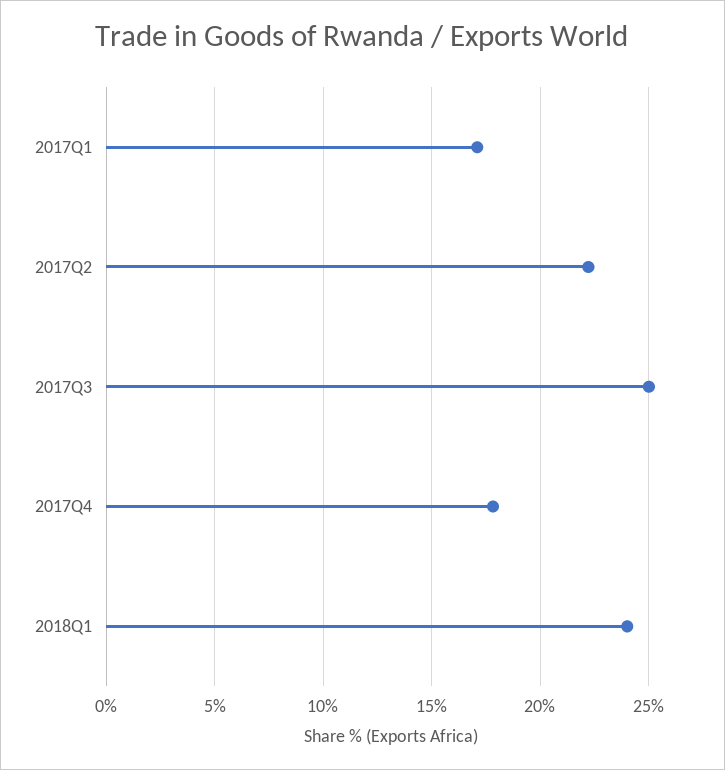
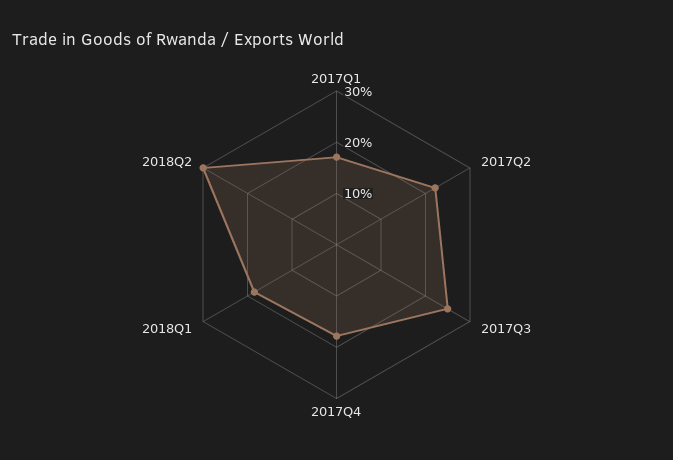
2018Q1: 24 -> 18
2018Q2: none -> 30

